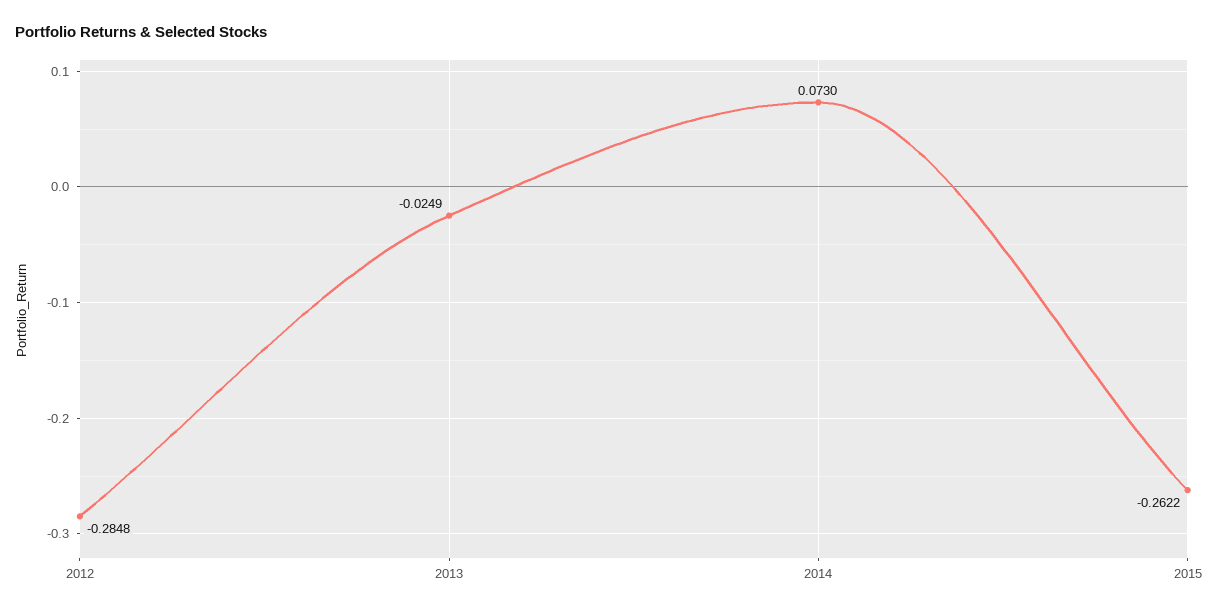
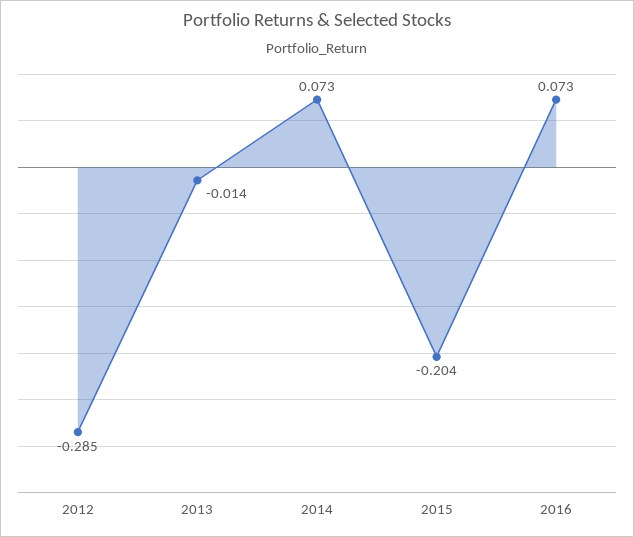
2013: -0.0249 -> -0.014
2015: -0.2622 -> -0.204
2016: none -> 0.073

